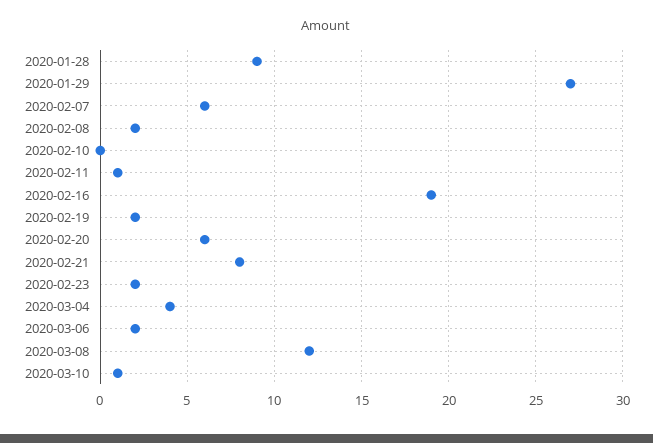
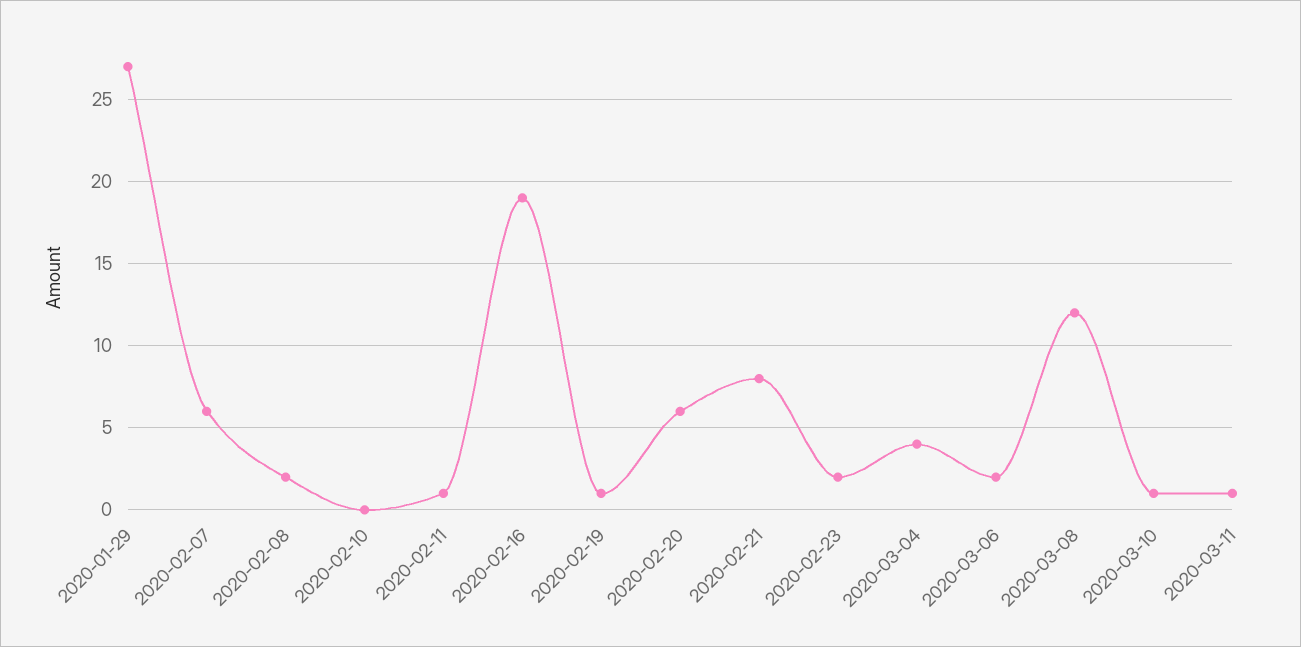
2020-01-28: 9 -> none
2020-02-19: 2 -> 1
2020-03-11: none -> 1

